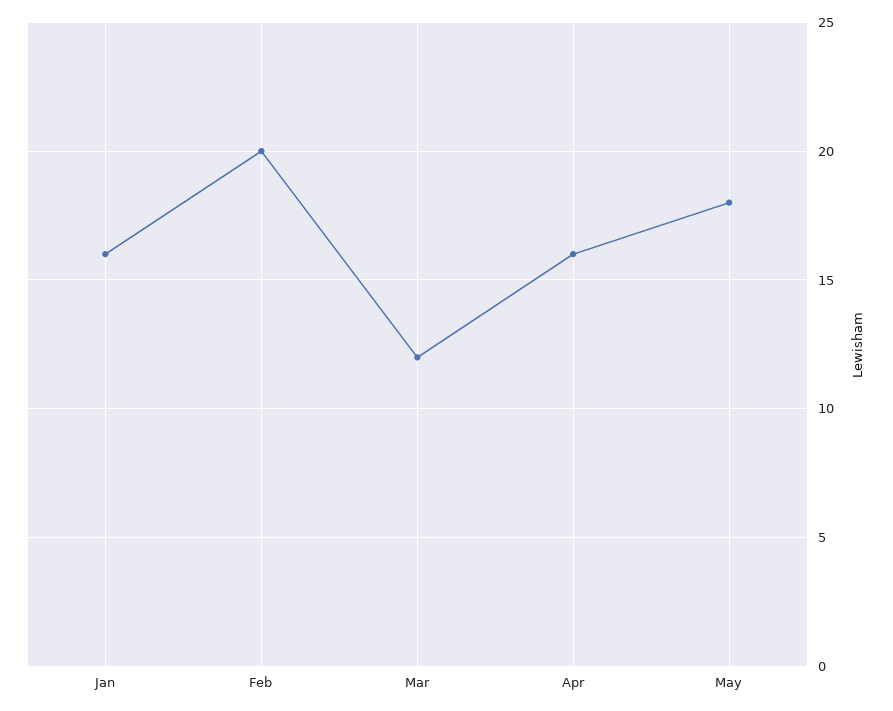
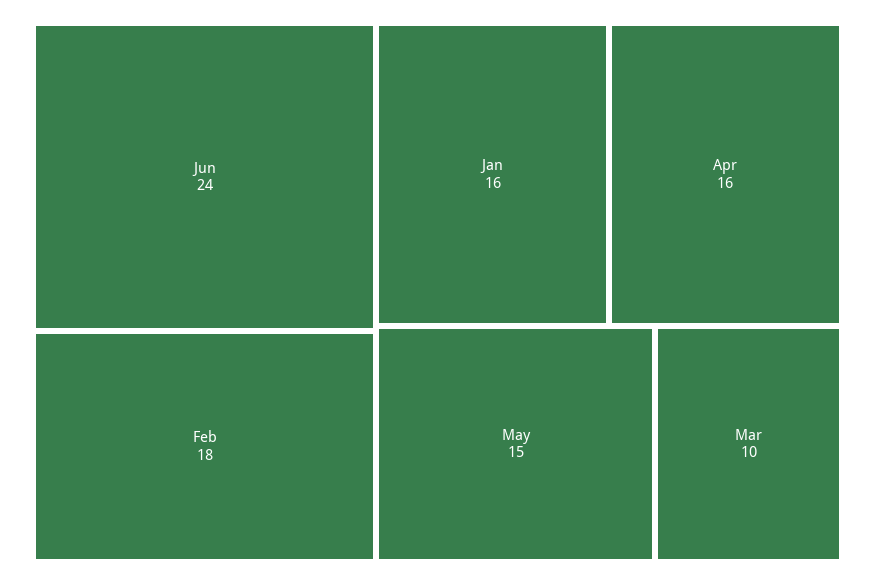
Feb: 20 -> 18
Mar: 12 -> 10
May: 18 -> 15
Jun: none -> 24

